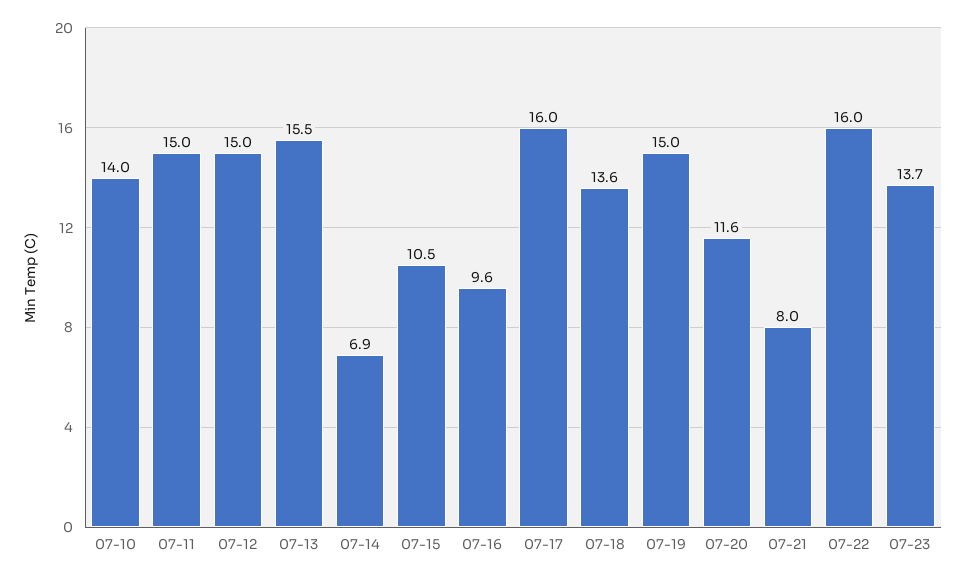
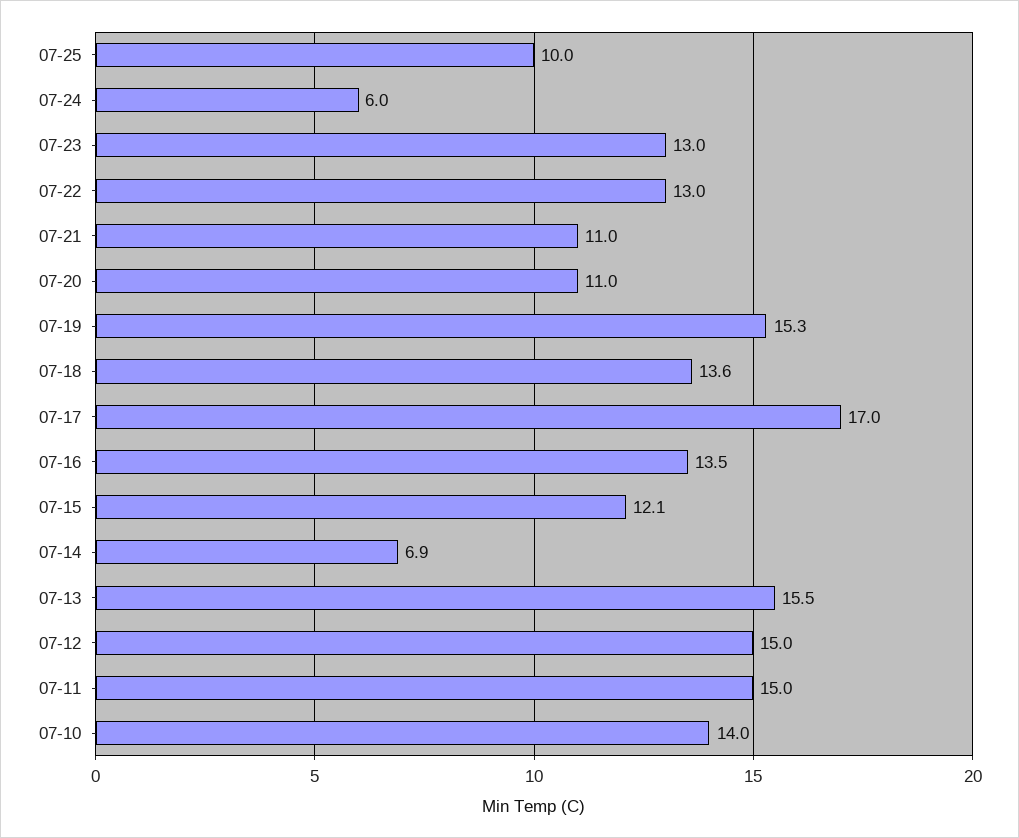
07-15: 10.5 -> 12.1
07-16: 9.6 -> 13.5
07-17: 16 -> 17
07-19: 15 -> 15.3
07-20: 11.6 -> 11
07-21: 8 -> 11
07-22: 16 -> 13
07-23: 13.7 -> 13
07-25: none -> 10
07-24: none -> 6

